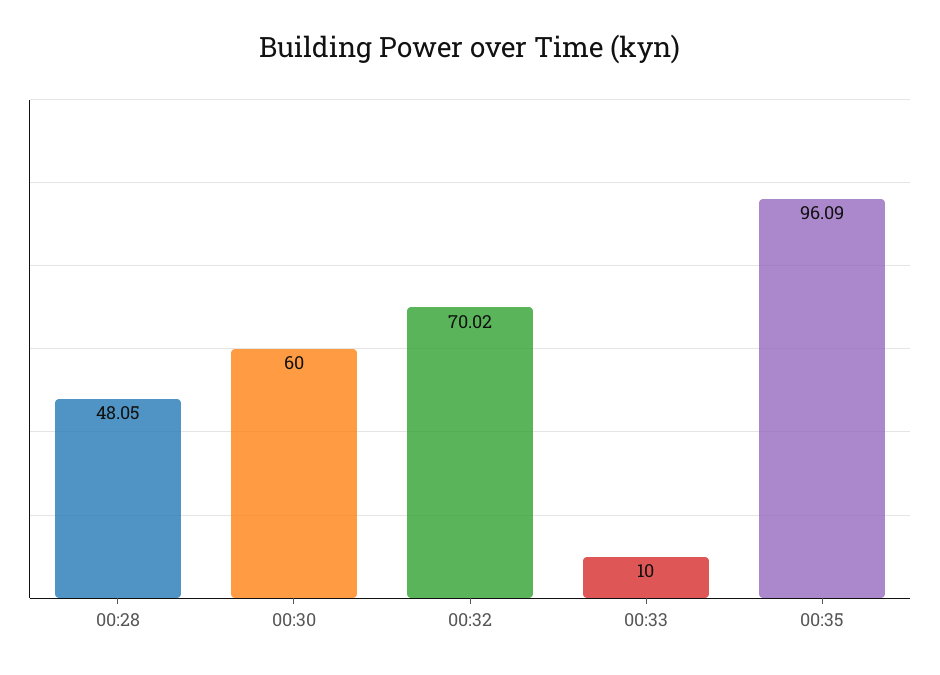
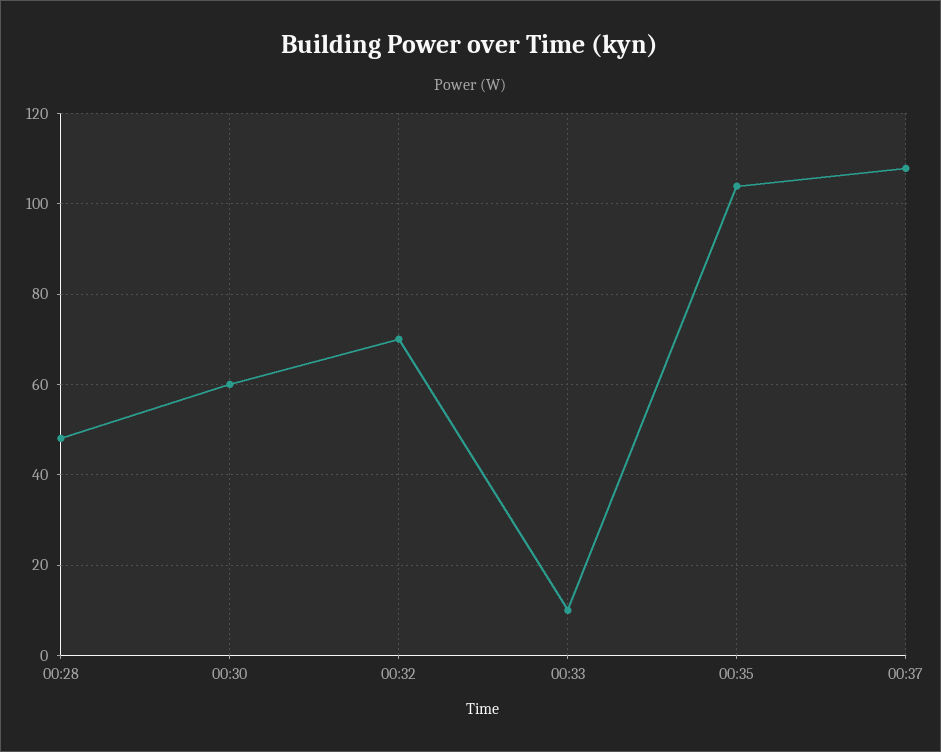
00:35: 96.09 -> 104
00:37: none -> 108

